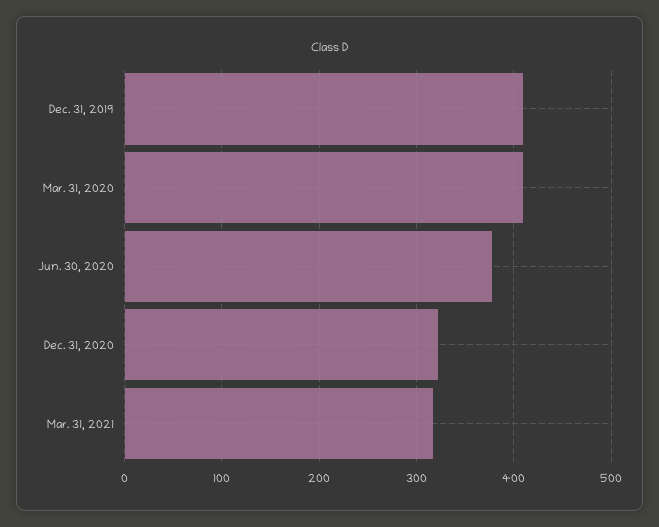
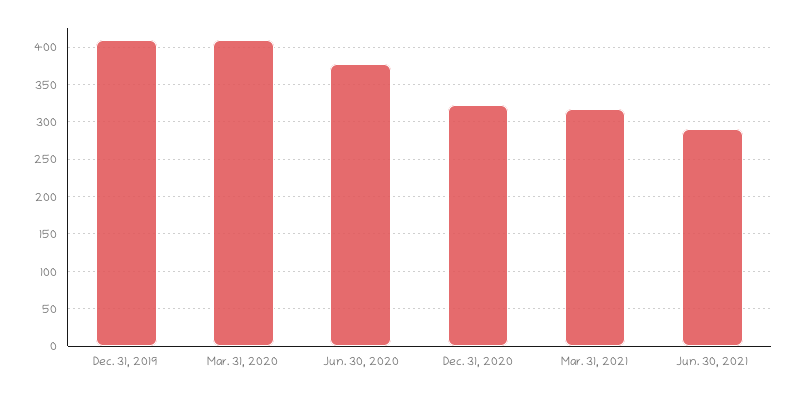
Jun. 30, 2021: none -> 290

